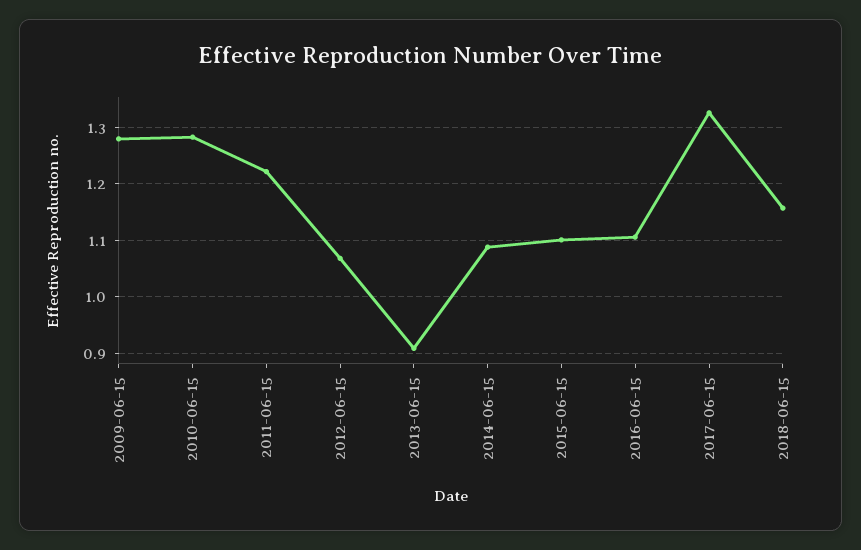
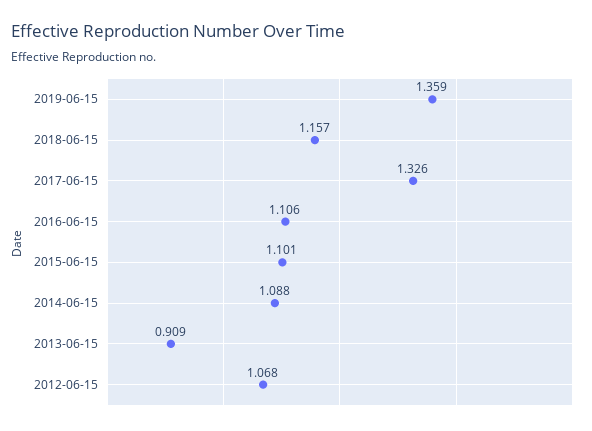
2009-06-15: 1.28 -> none
2010-06-15: 1.28 -> none
2011-06-15: 1.22 -> none
2019-06-15: none -> 1.359

